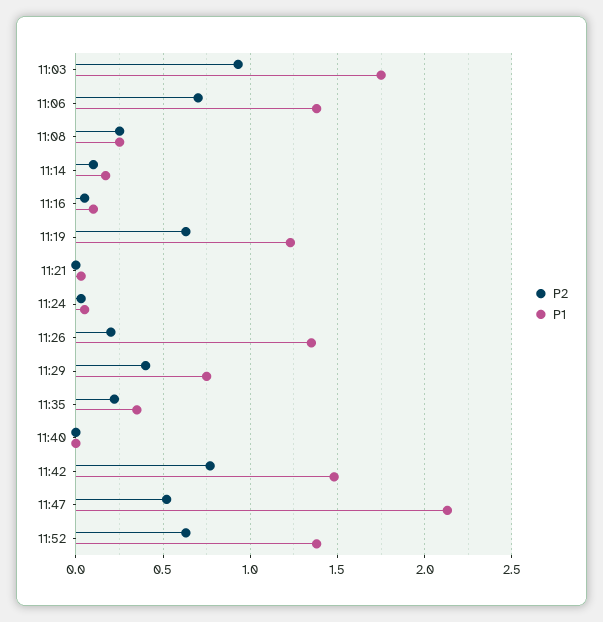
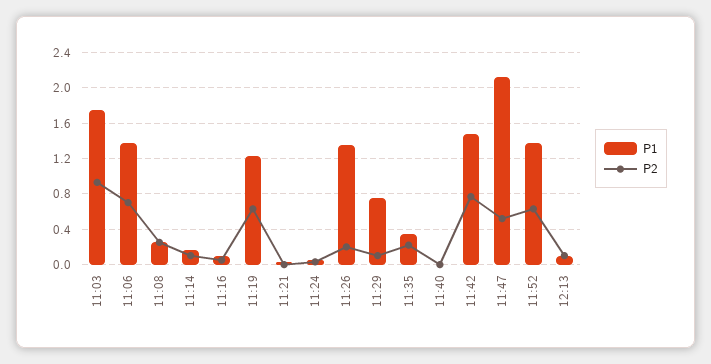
P2, 11:29: 0.4 -> 0.1
P1, 12:13: none -> 0.1
P2, 12:13: none -> 0.1

